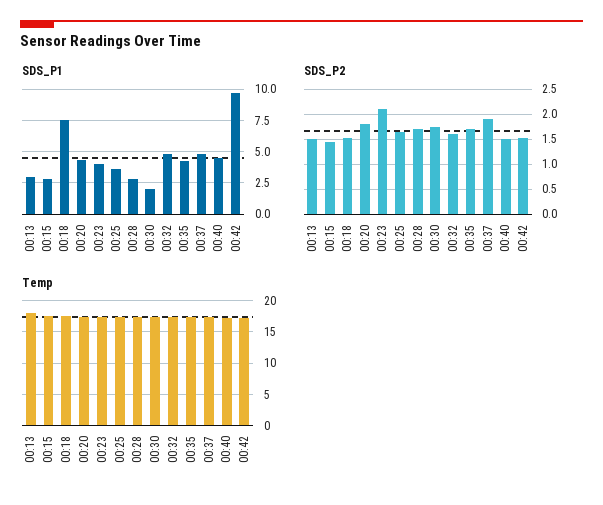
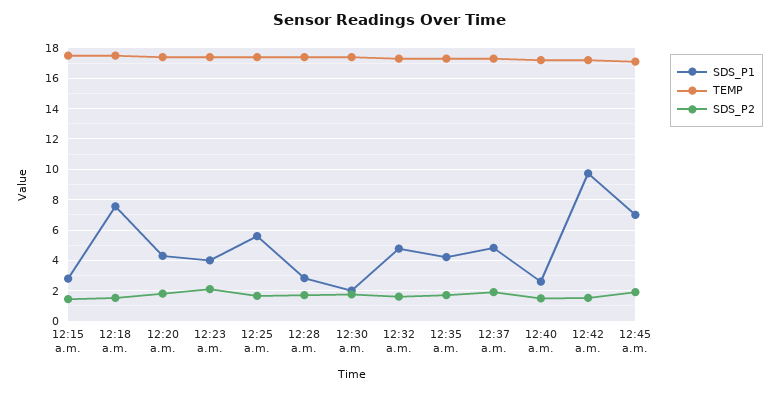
SDS_P1, 00:13: 3 -> none
SDS_P1, 00:25: 3.5 -> 5.5
SDS_P1, 00:40: 4.5 -> 2.5
SDS_P2, 00:13: 1.5 -> none
Temp, 00:13: 18 -> none
SDS_P1, 12:45 a.m.: none -> 7
Temp, 12:45 a.m.: none -> 17
SDS_P2, 12:45 a.m.: none -> 2

